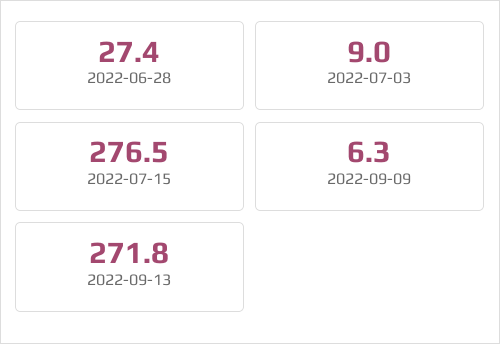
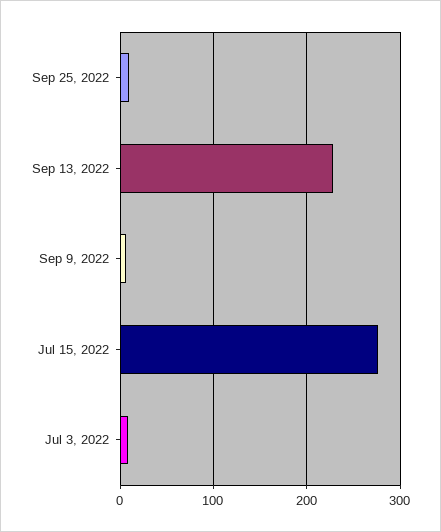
2022-06-28: 27.4 -> none
2022-09-13: 271.8 -> 230
Sep 25, 2022: none -> 10

